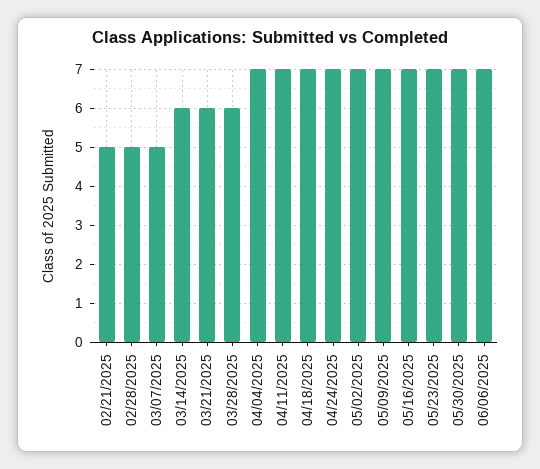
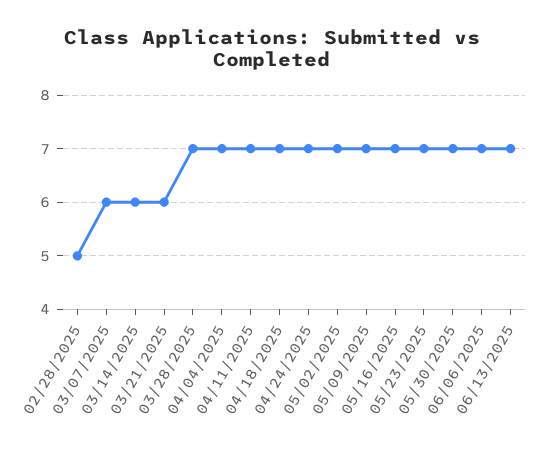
02/21/2025: 5 -> none
03/07/2025: 5 -> 6
03/28/2025: 6 -> 7
06/13/2025: none -> 7

